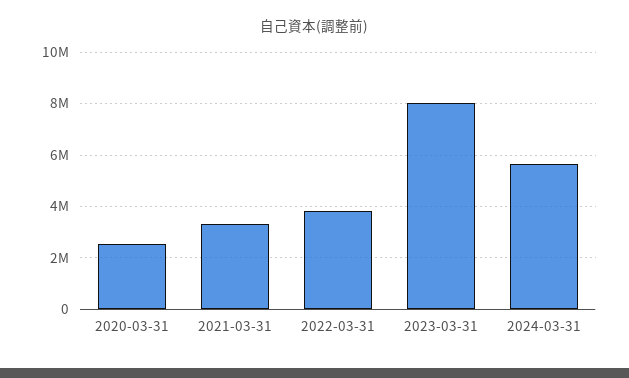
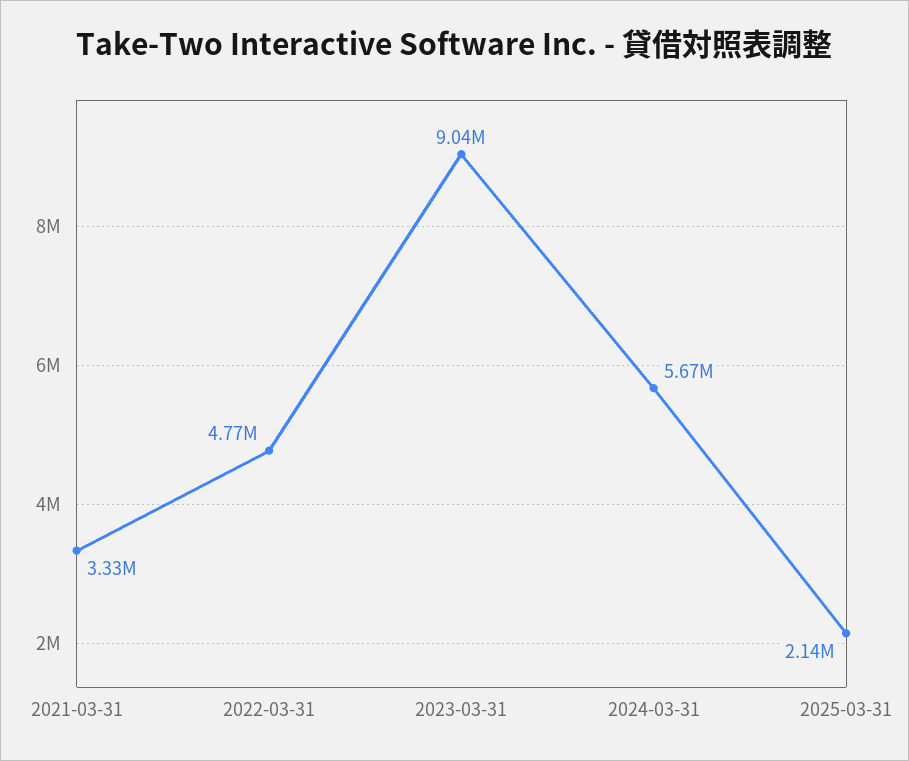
2020-03-31: 2500000 -> none
2022-03-31: 3750000 -> 4770000
2023-03-31: 8000000 -> 9040000
2025-03-31: none -> 2140000

